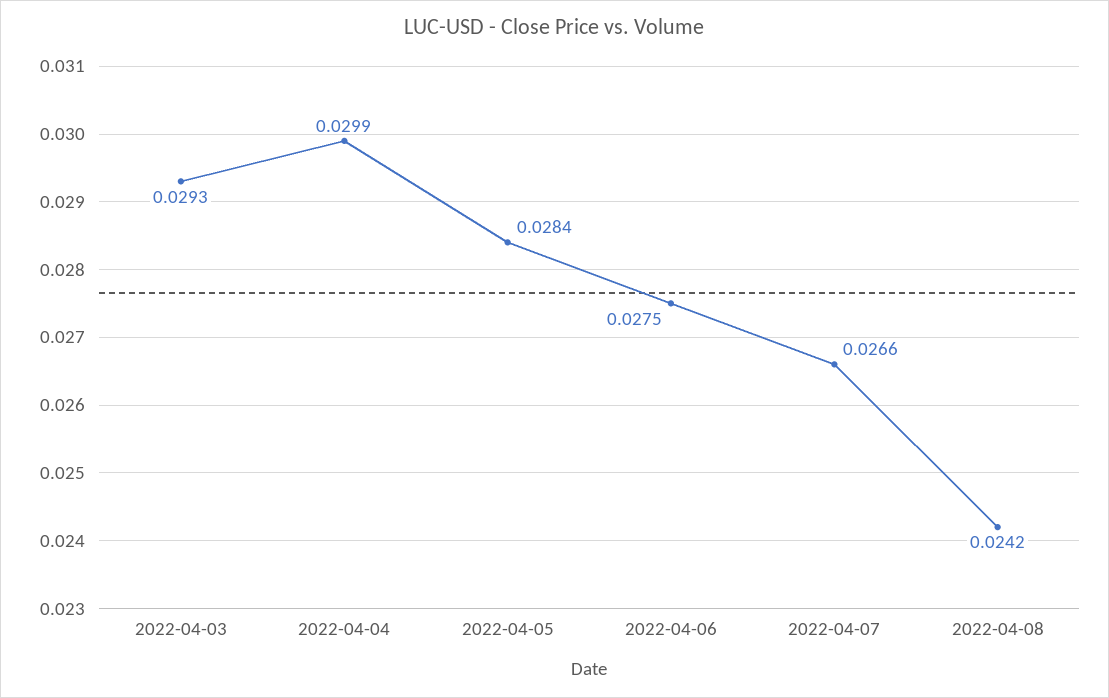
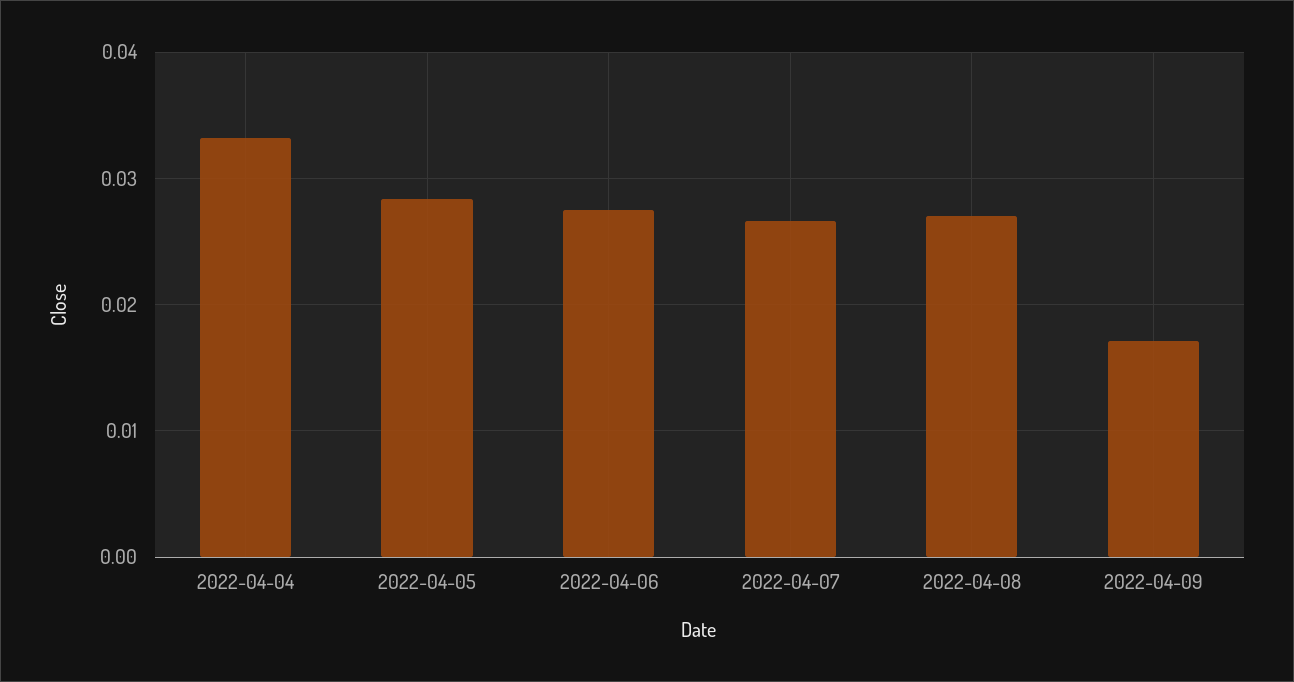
2022-04-03: 0.0293 -> none
2022-04-04: 0.0299 -> 0.033
2022-04-08: 0.0242 -> 0.027
2022-04-09: none -> 0.017

